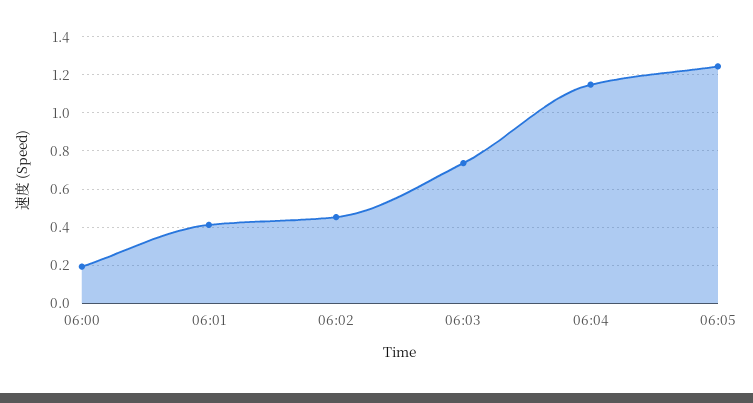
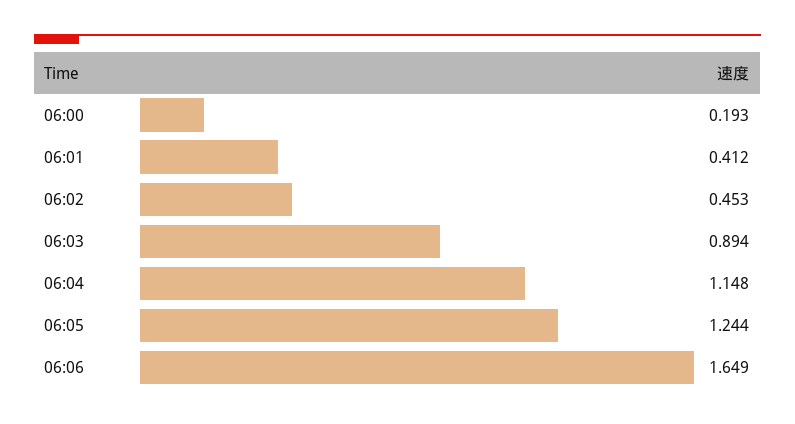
06:03: 0.75 -> 0.894
06:06: none -> 1.649

